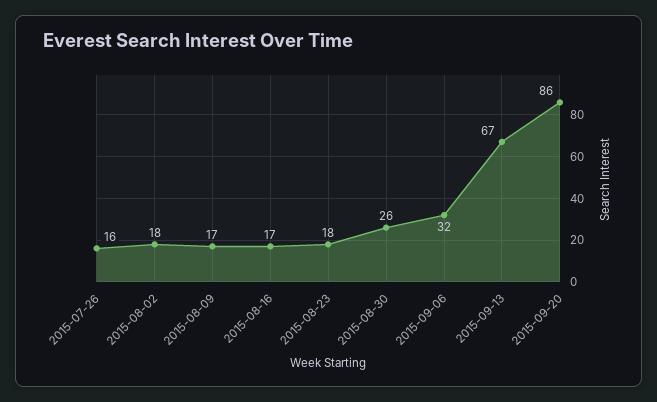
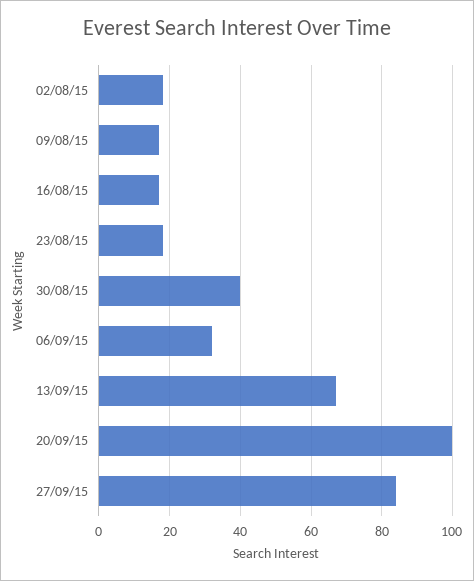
2015-07-26: 16 -> none
2015-08-30: 26 -> 40
2015-09-20: 86 -> 100
27/09/15: none -> 85

